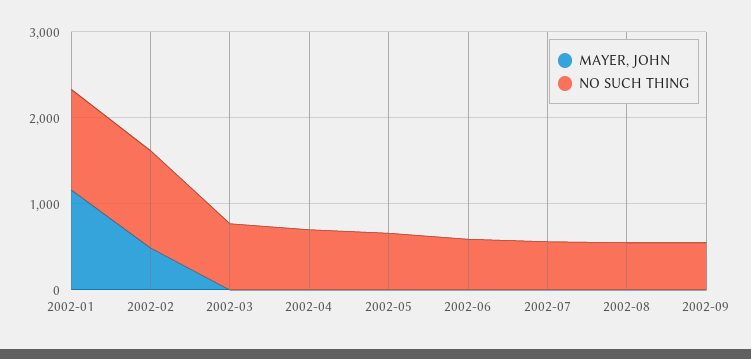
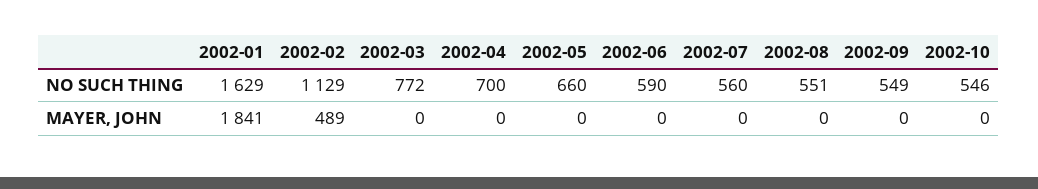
MAYER, JOHN, 2002-01: 1200 -> 1841
NO SUCH THING, 2002-01: 1200 -> 1629
NO SUCH THING, 2002-10: none -> 546
MAYER, JOHN, 2002-10: none -> 0

